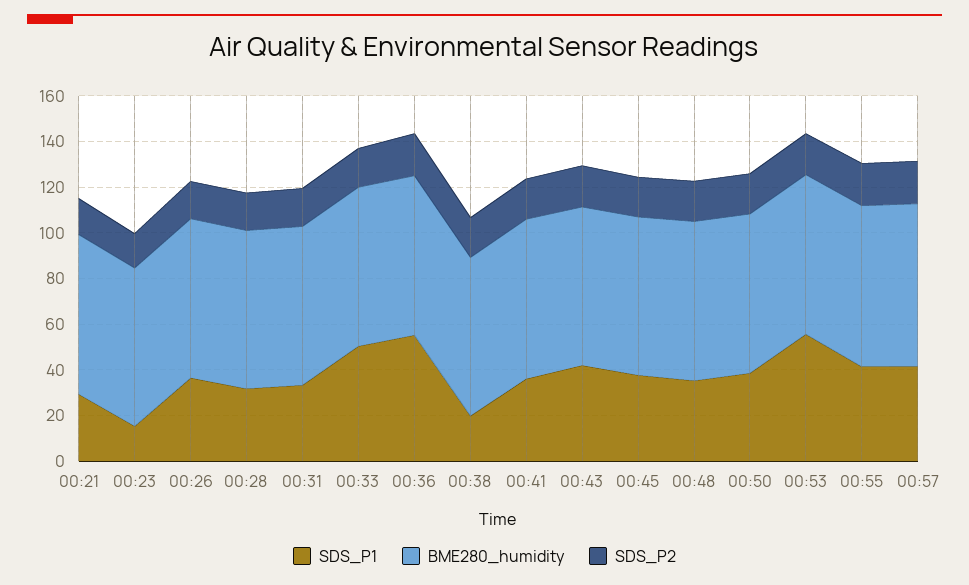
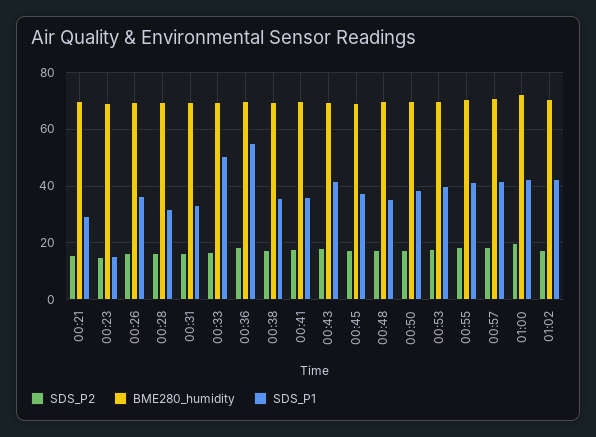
SDS_P1, 00:38: 20 -> 35
SDS_P1, 00:53: 55 -> 40
SDS_P2, 01:00: none -> 20
BME280_humidity, 01:00: none -> 72.5
SDS_P1, 01:00: none -> 42.5
SDS_P2, 01:02: none -> 17.5
BME280_humidity, 01:02: none -> 70
SDS_P1, 01:02: none -> 42.5

